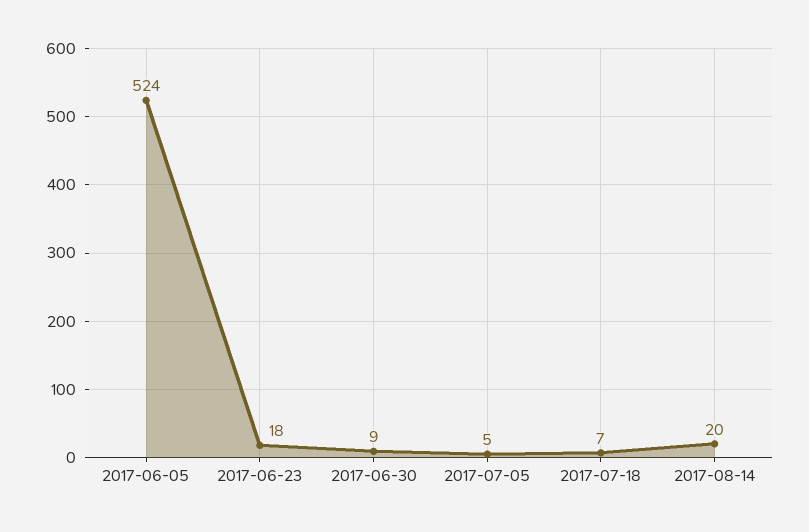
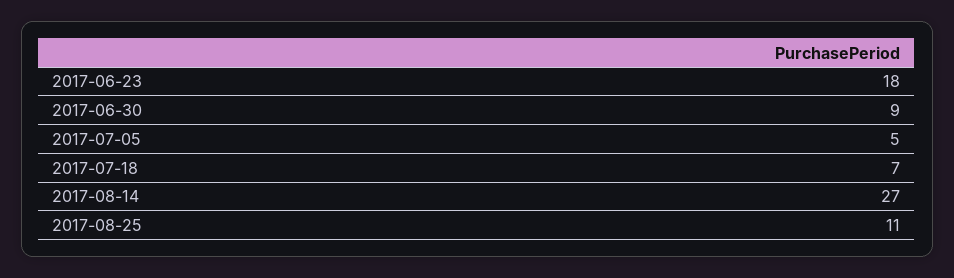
2017-06-05: 524 -> none
2017-08-14: 20 -> 27
2017-08-25: none -> 11

